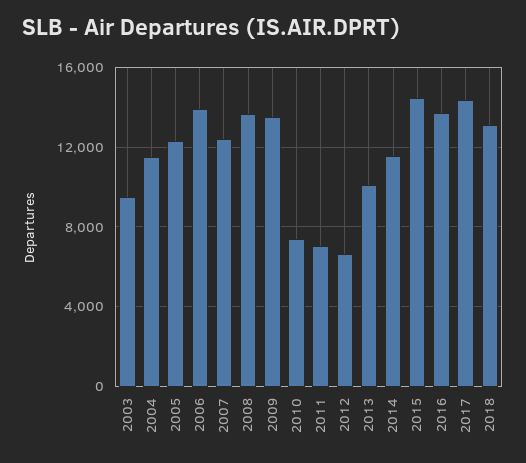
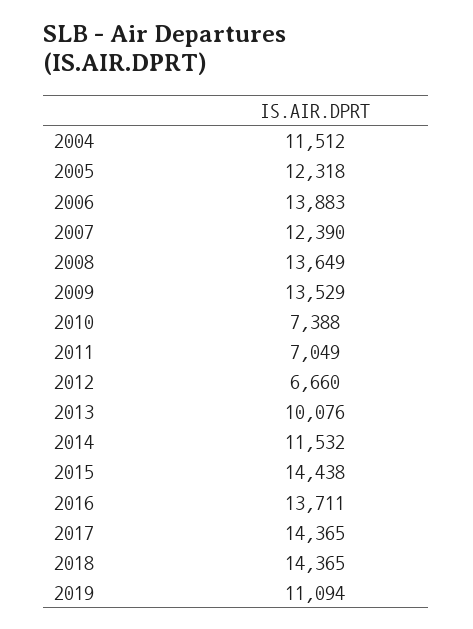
2003: 9500 -> none
2018: 13000 -> 14365
2019: none -> 11094

